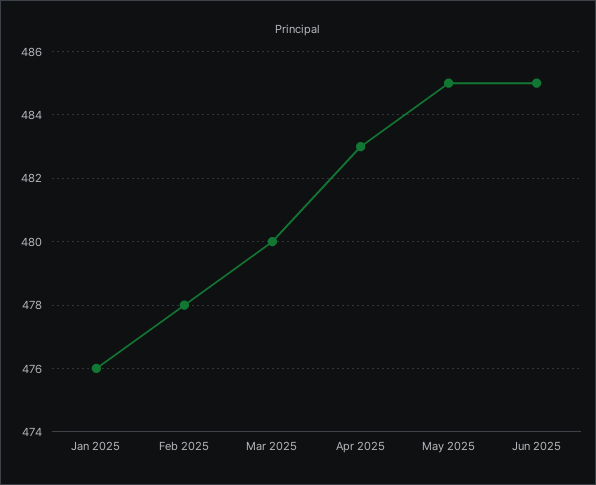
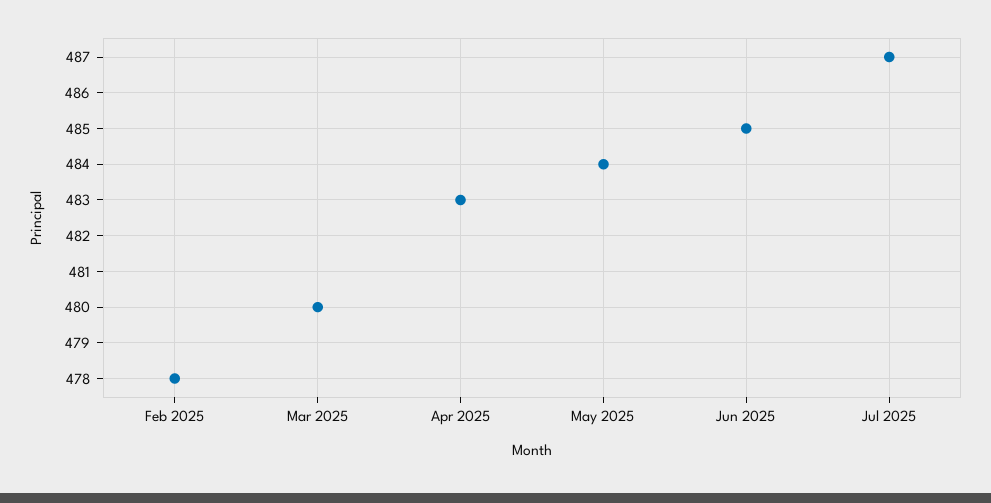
Jan 2025: 476 -> none
May 2025: 485 -> 484
Jul 2025: none -> 487

